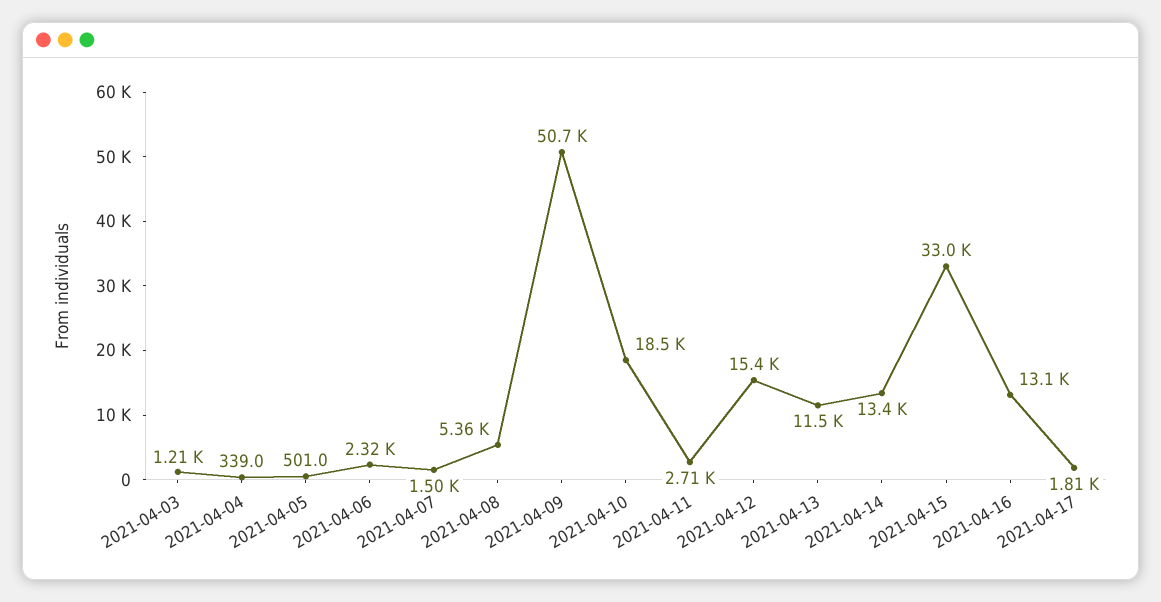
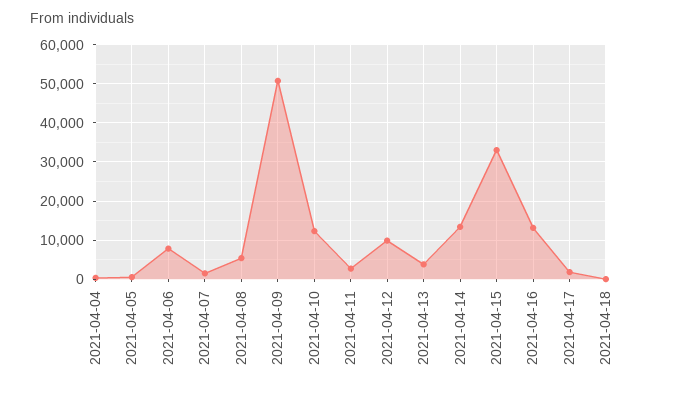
2021-04-03: 1210 -> none
2021-04-06: 2320 -> 8000
2021-04-10: 18500 -> 12000
2021-04-12: 15400 -> 10000
2021-04-13: 11500 -> 4000
2021-04-18: none -> 0

